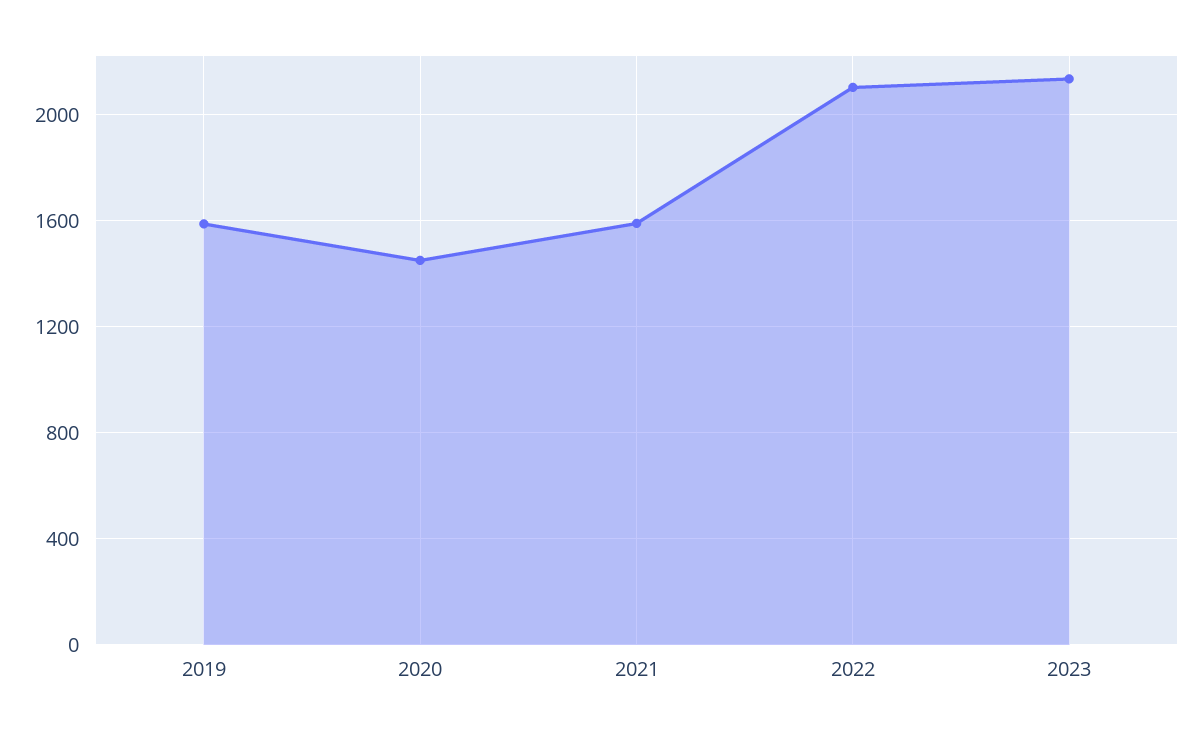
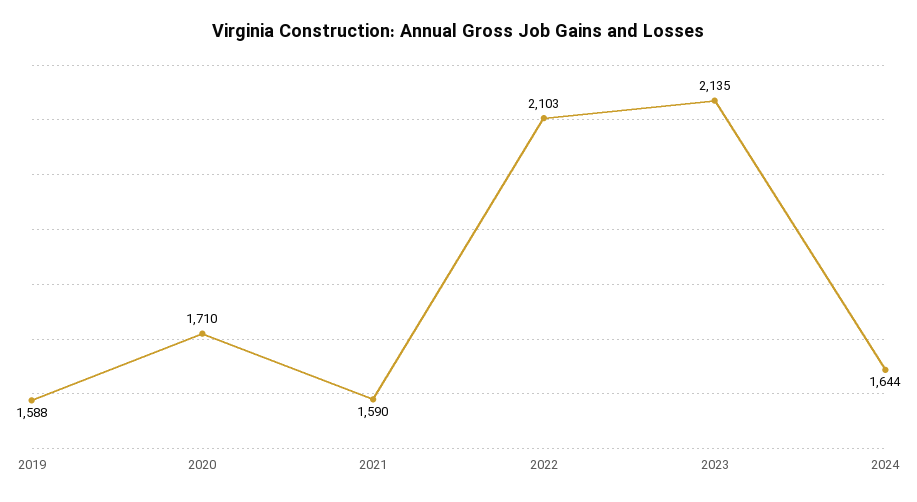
2020: 1450 -> 1710
2024: none -> 1644

